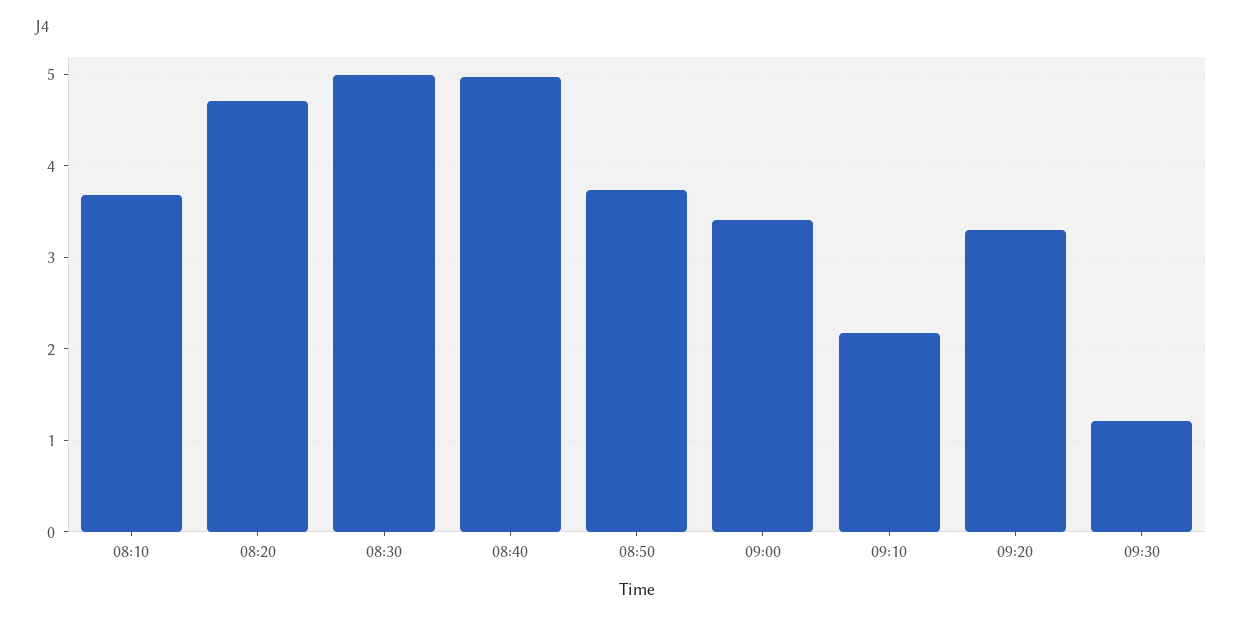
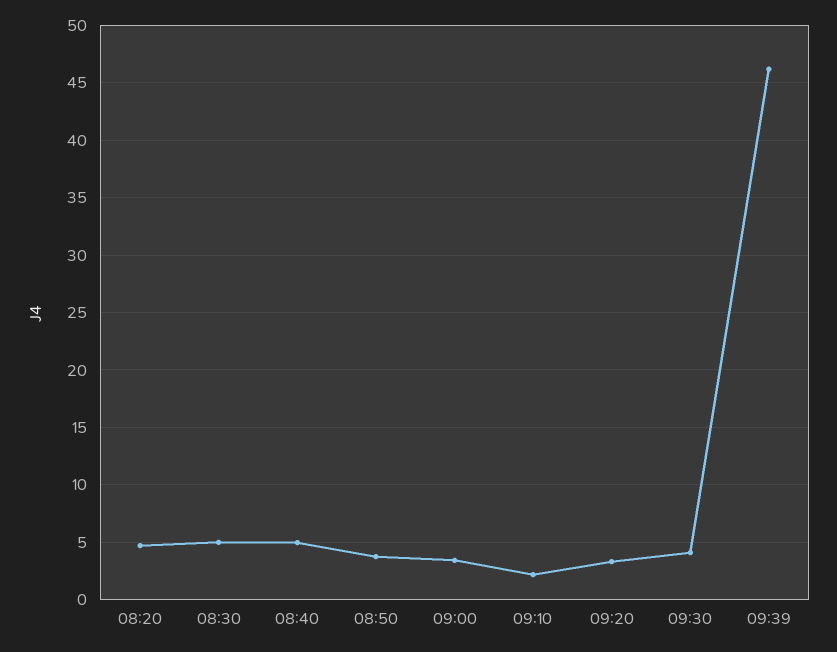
08:10: 3.7 -> none
09:30: 1.2 -> 4
09:39: none -> 46

